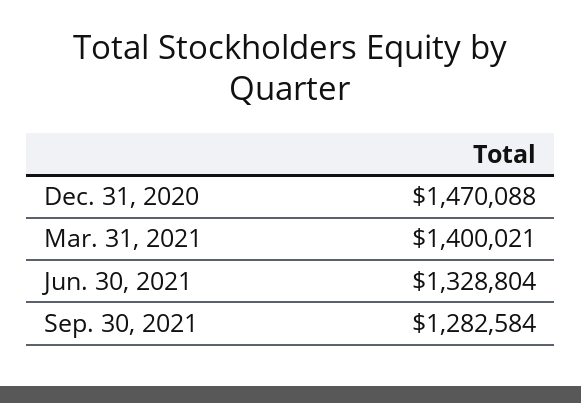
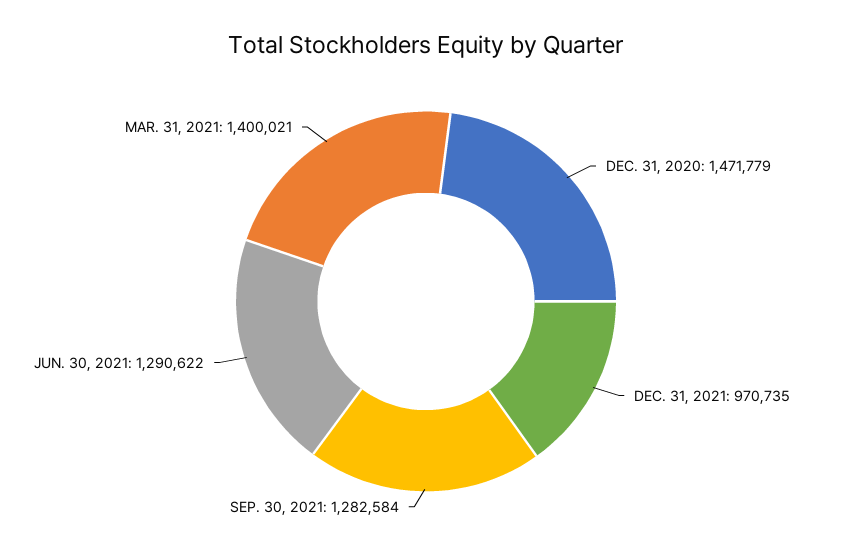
Dec. 31, 2020: 1470088 -> 1471779
Jun. 30, 2021: 1328804 -> 1290622
DEC. 31, 2021: none -> 970735

